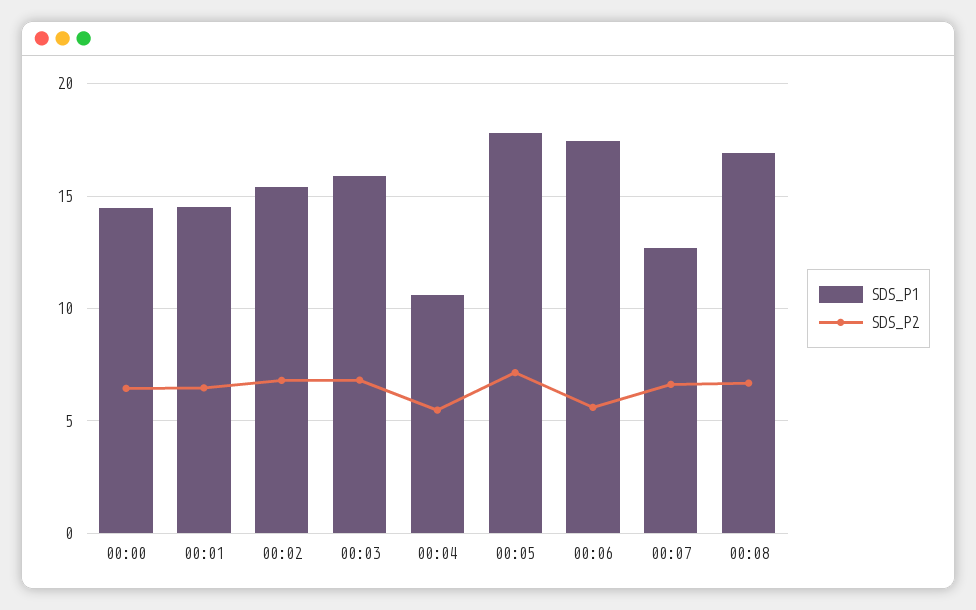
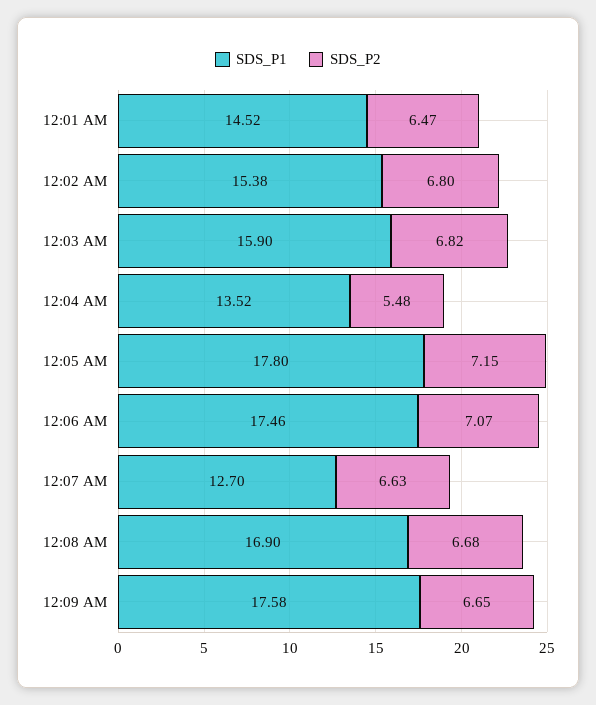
SDS_P1, 00:00: 14.5 -> none
SDS_P2, 00:00: 6.5 -> none
SDS_P1, 00:04: 10.5 -> 13.52
SDS_P2, 00:06: 5.5 -> 7.07
SDS_P1, 12:09 AM: none -> 17.58
SDS_P2, 12:09 AM: none -> 6.65

